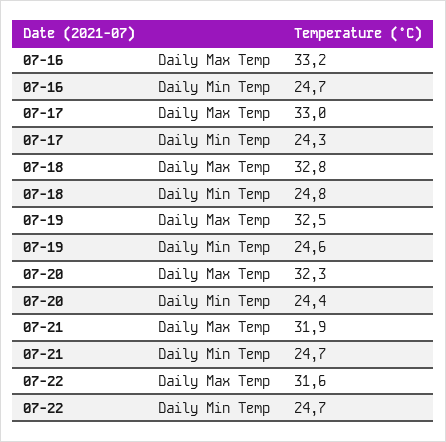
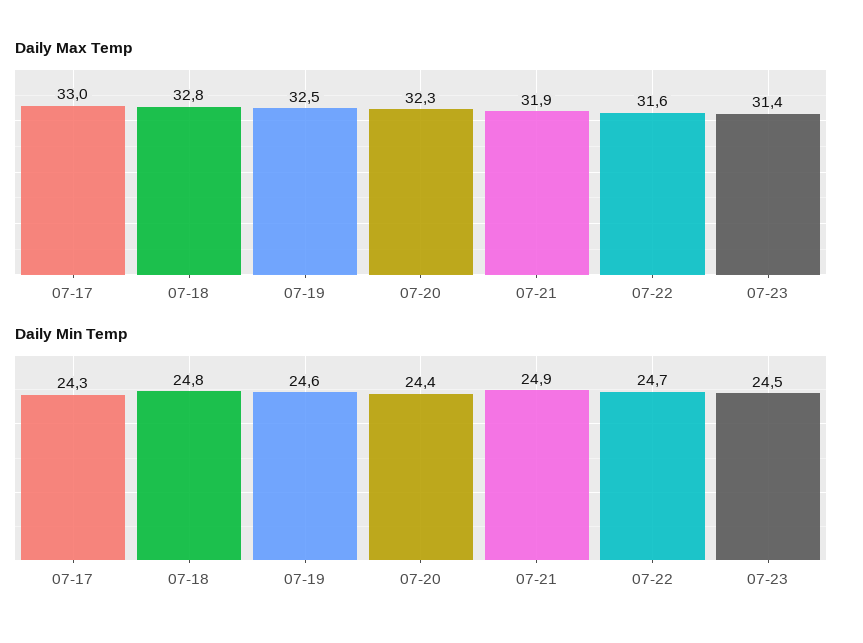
Daily Max Temp, 07-16: 33.2 -> none
Daily Min Temp, 07-16: 24.7 -> none
Daily Min Temp, 07-21: 24.7 -> 24.9
Daily Max Temp, 07-23: none -> 31.4
Daily Min Temp, 07-23: none -> 24.5

